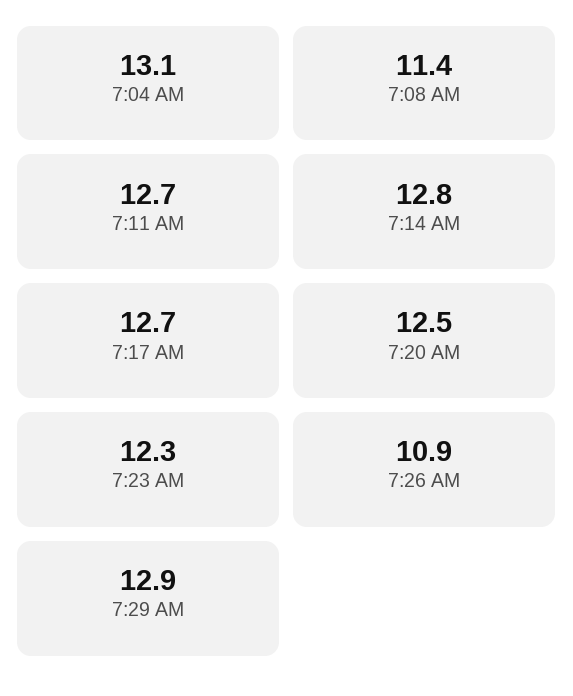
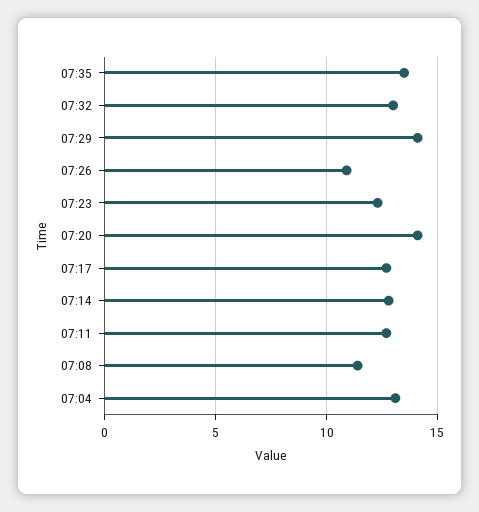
7:20 AM: 12.5 -> 14
7:29 AM: 12.9 -> 14
07:35: none -> 13.5
07:32: none -> 13

